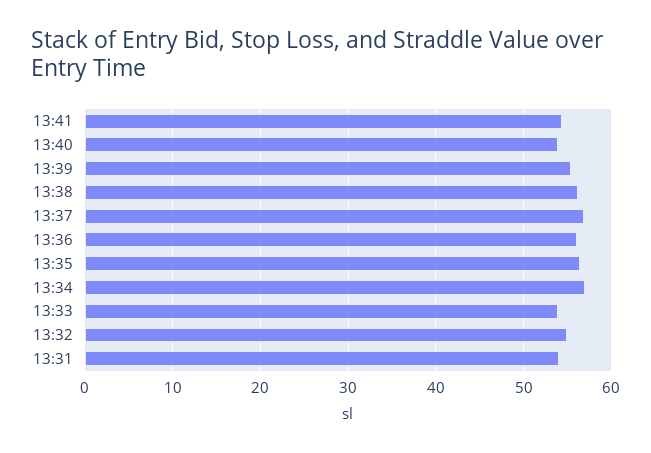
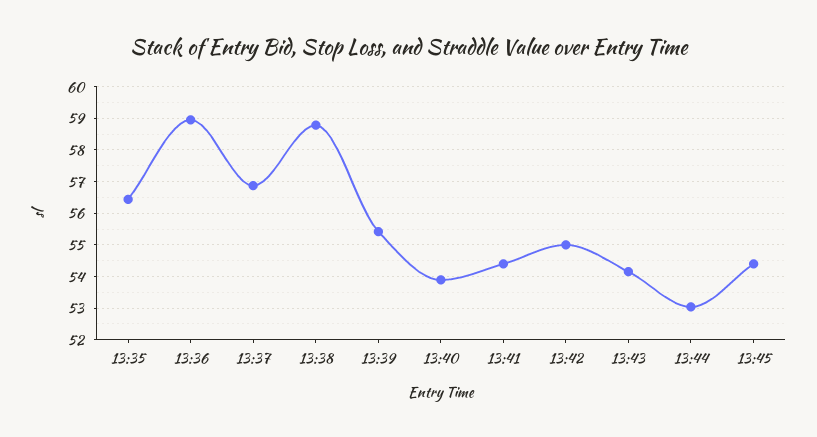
13:38: 56 -> 58.8
13:36: 56 -> 59
13:34: 57 -> none
13:33: 54 -> none
13:32: 55 -> none
13:31: 54 -> none
13:42: none -> 55
13:43: none -> 54.2
13:44: none -> 53
13:45: none -> 54.4

